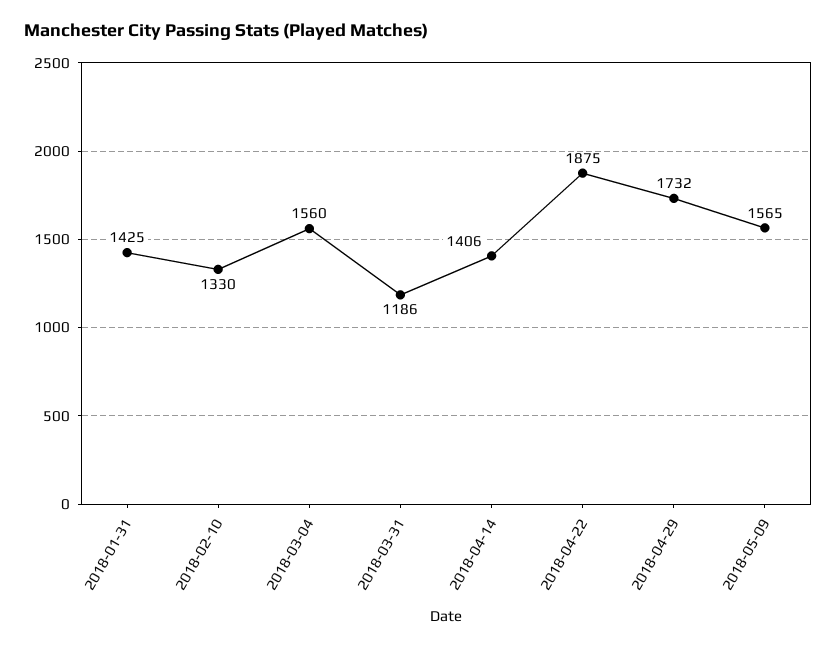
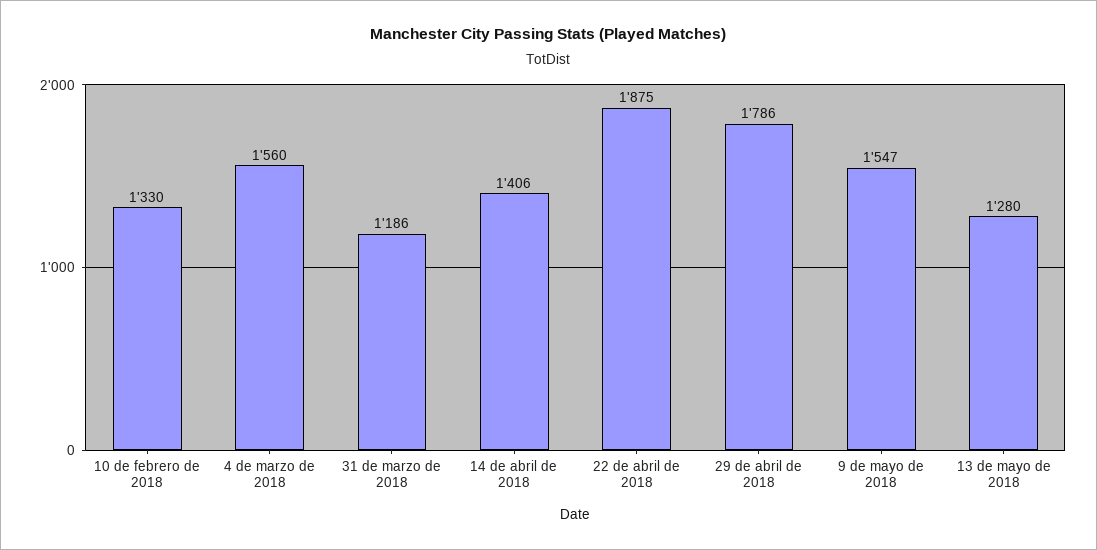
2018-01-31: 1425 -> none
2018-04-29: 1732 -> 1786
2018-05-09: 1565 -> 1547
13 de mayo de 2018: none -> 1280

